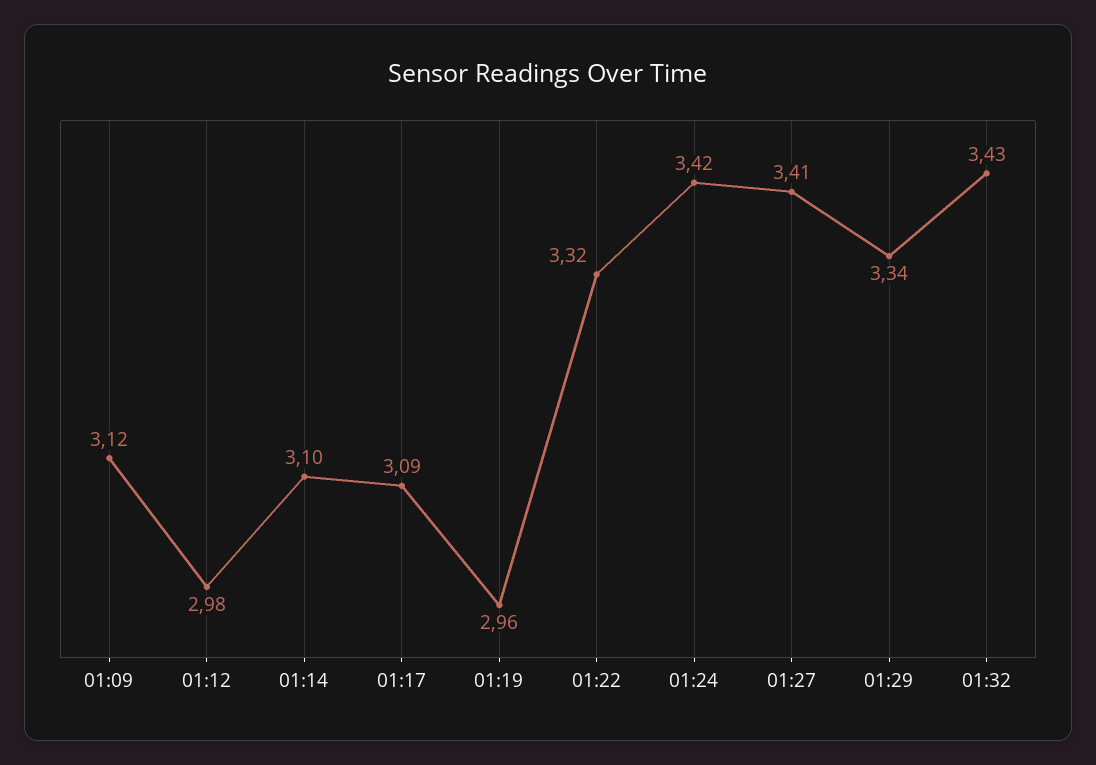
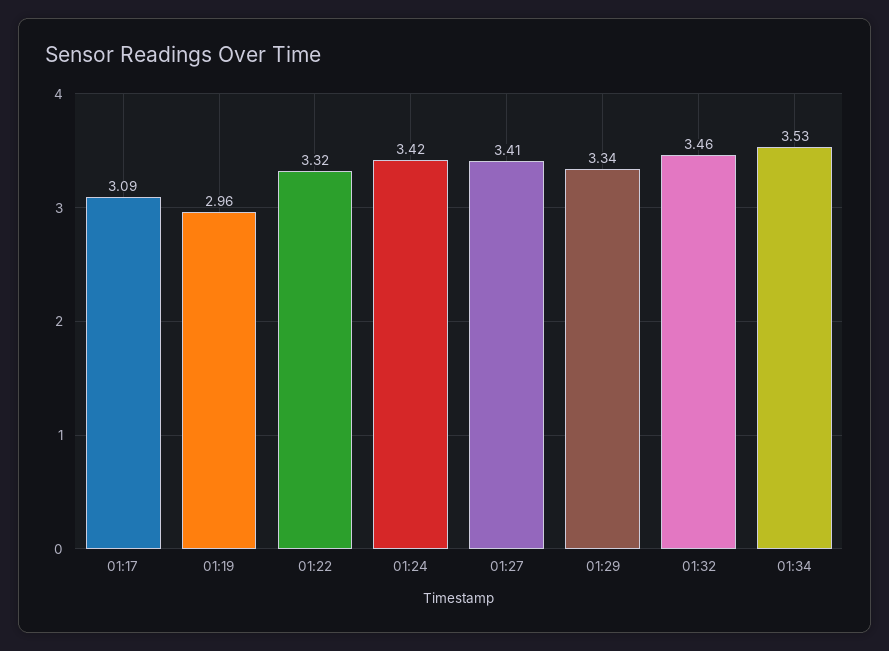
01:09: 3.12 -> none
01:12: 2.98 -> none
01:14: 3.1 -> none
01:32: 3.43 -> 3.46
01:34: none -> 3.53

